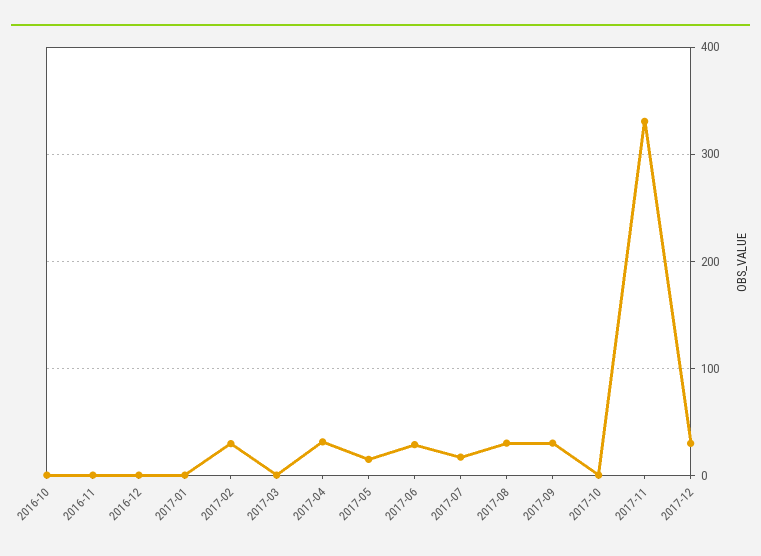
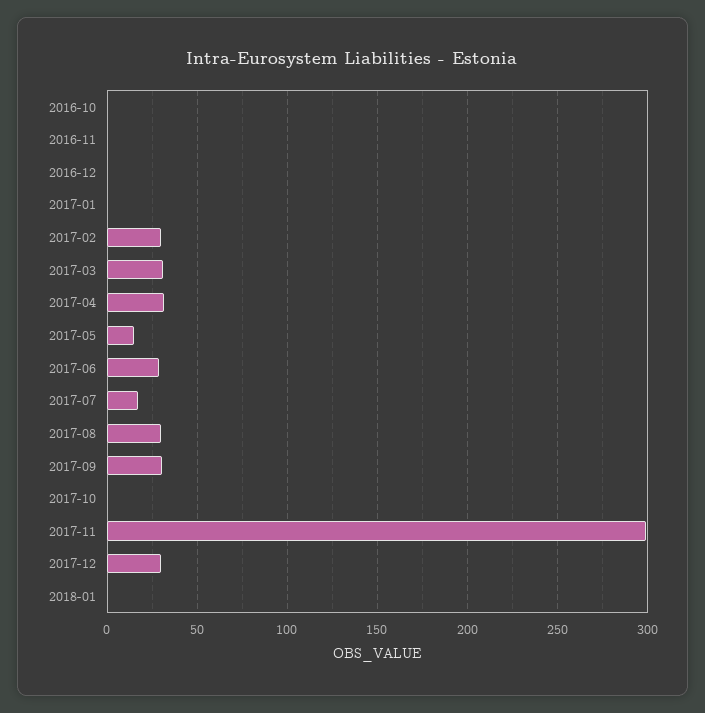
2017-03: 0 -> 30
2017-11: 330 -> 300
2018-01: none -> 0

